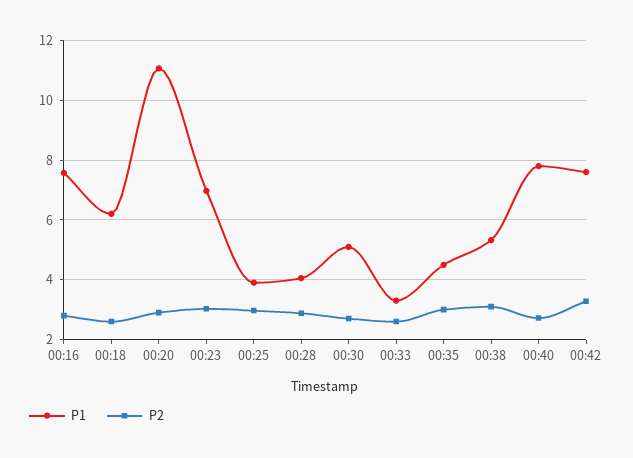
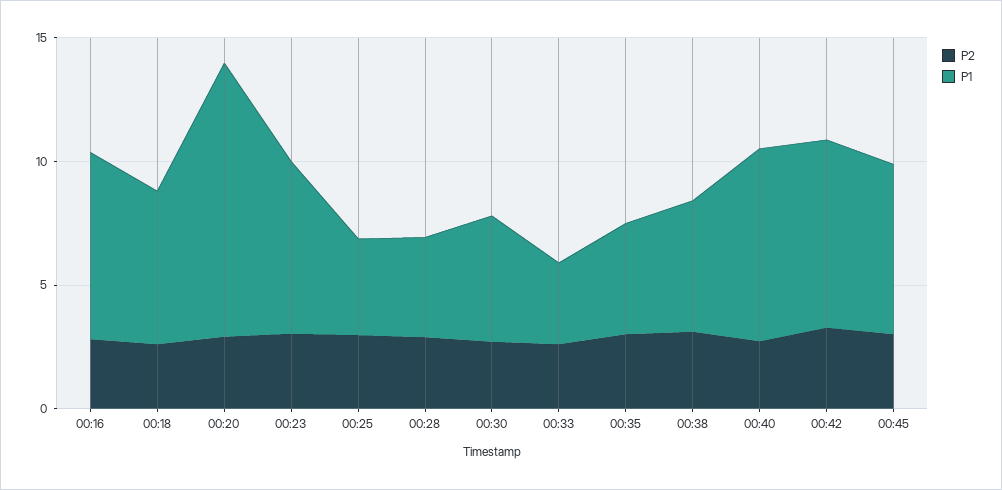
P2, 00:45: none -> 3
P1, 00:45: none -> 7

